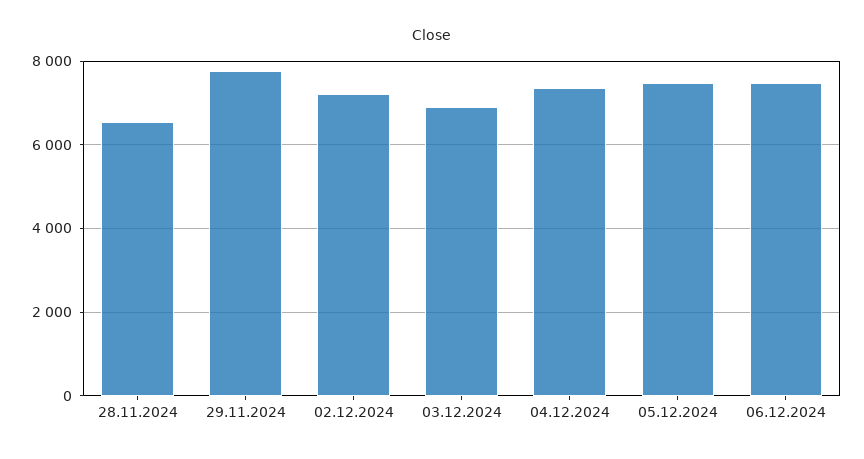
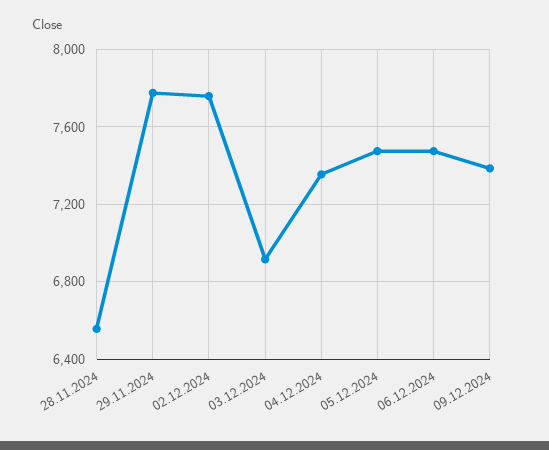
02.12.2024: 7200 -> 7750
09.12.2024: none -> 7400

